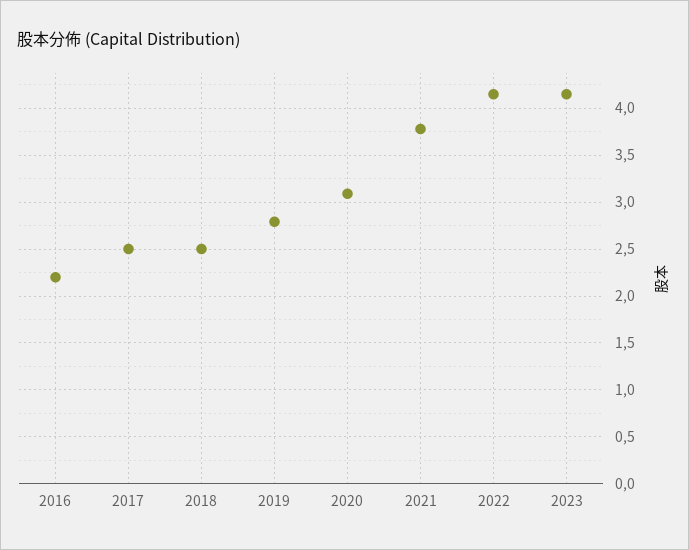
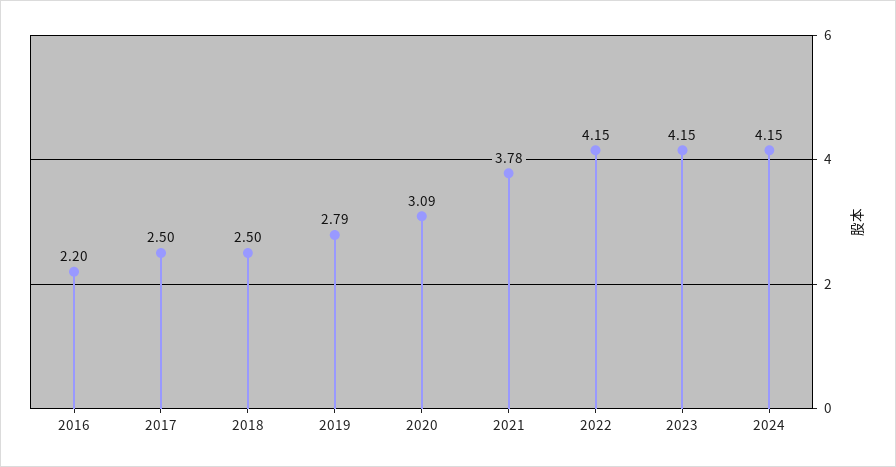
2024: none -> 4.15

